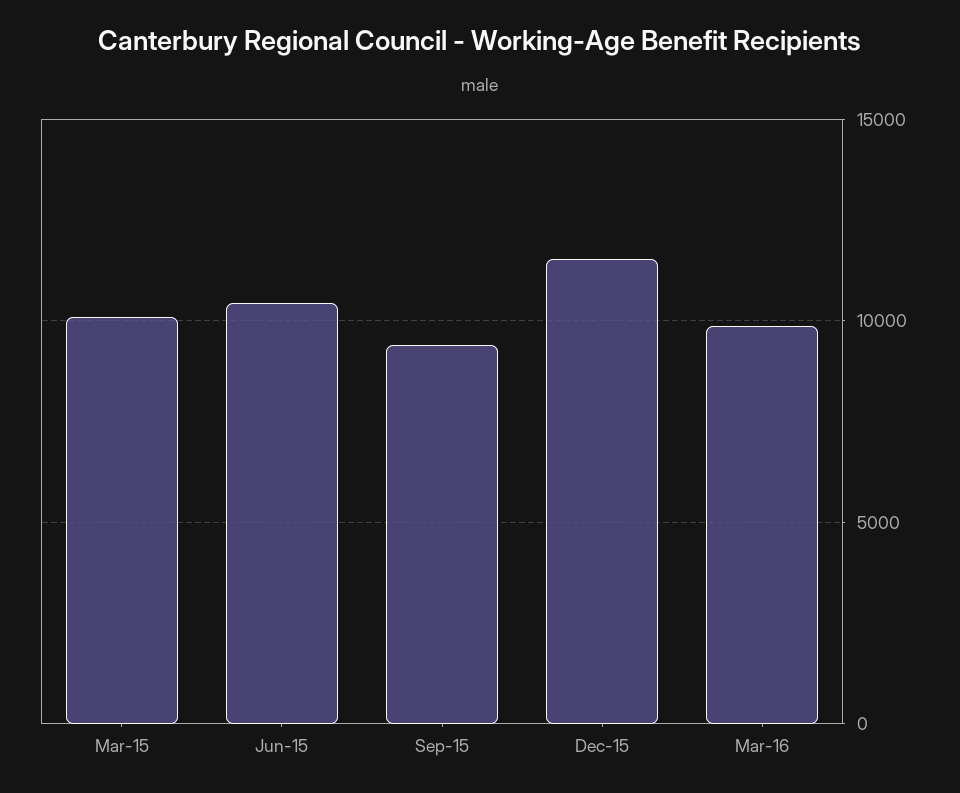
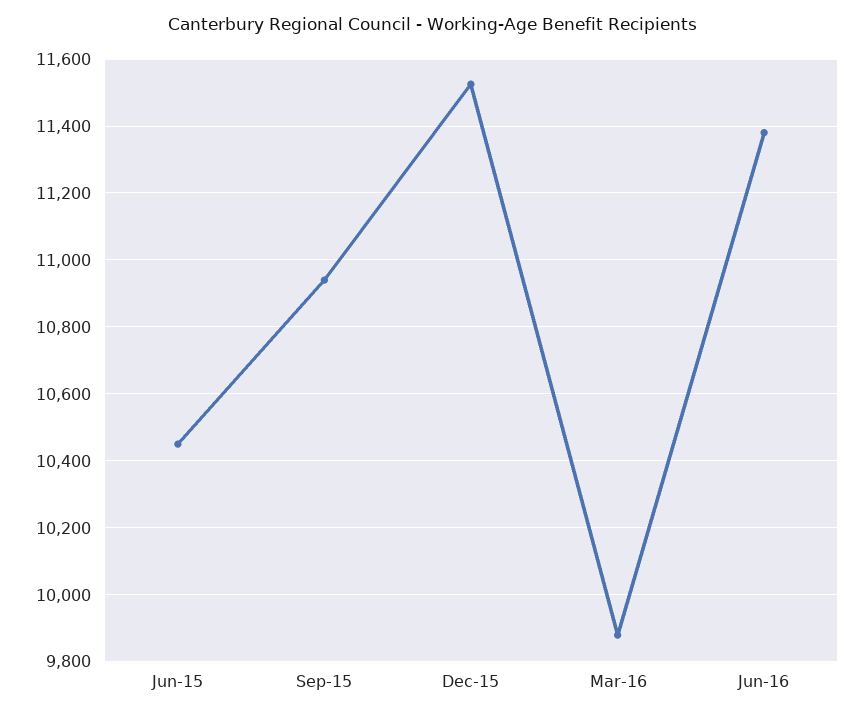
Mar-15: 10000 -> none
Sep-15: 9500 -> 10940
Jun-16: none -> 11380

